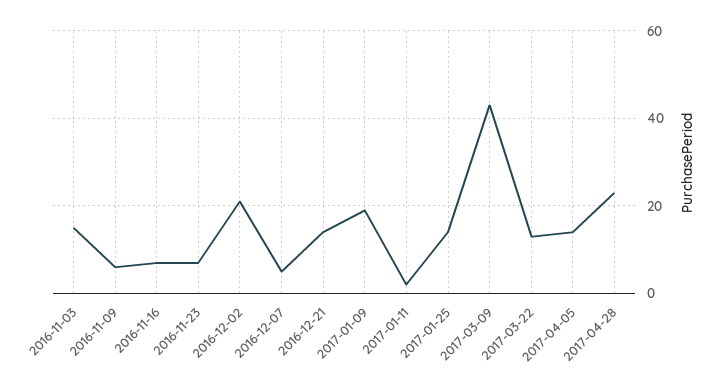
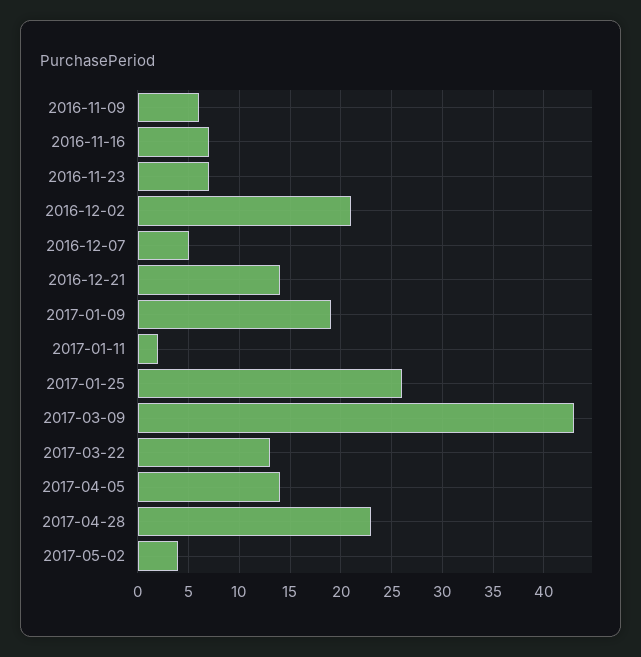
2016-11-03: 15 -> none
2017-01-25: 15 -> 26
2017-05-02: none -> 4

